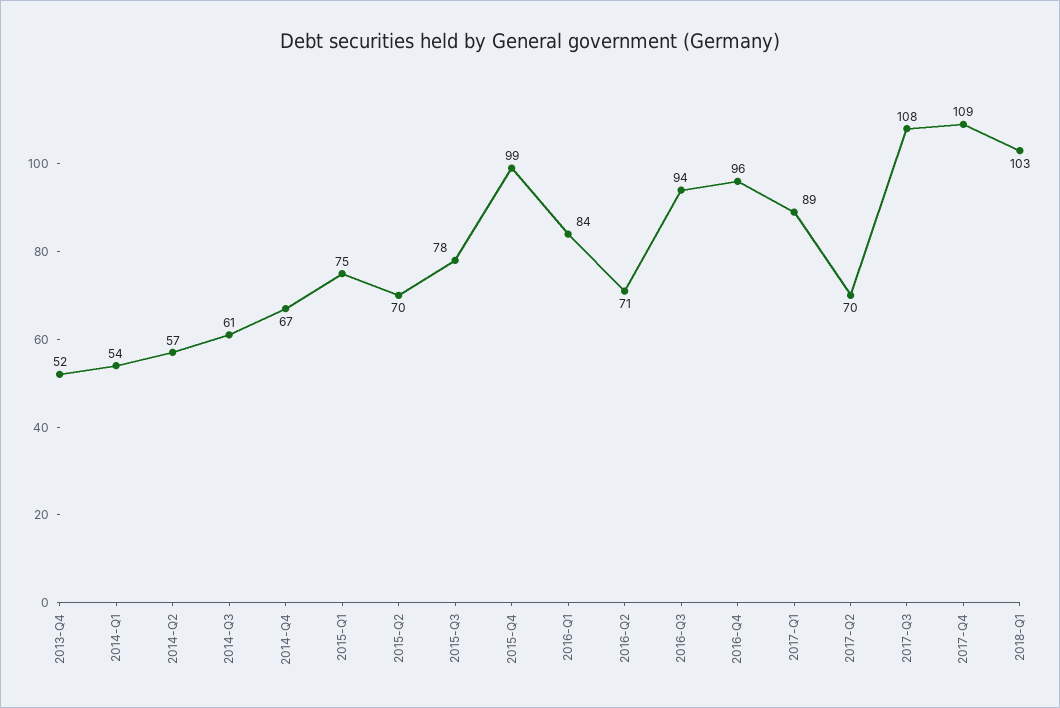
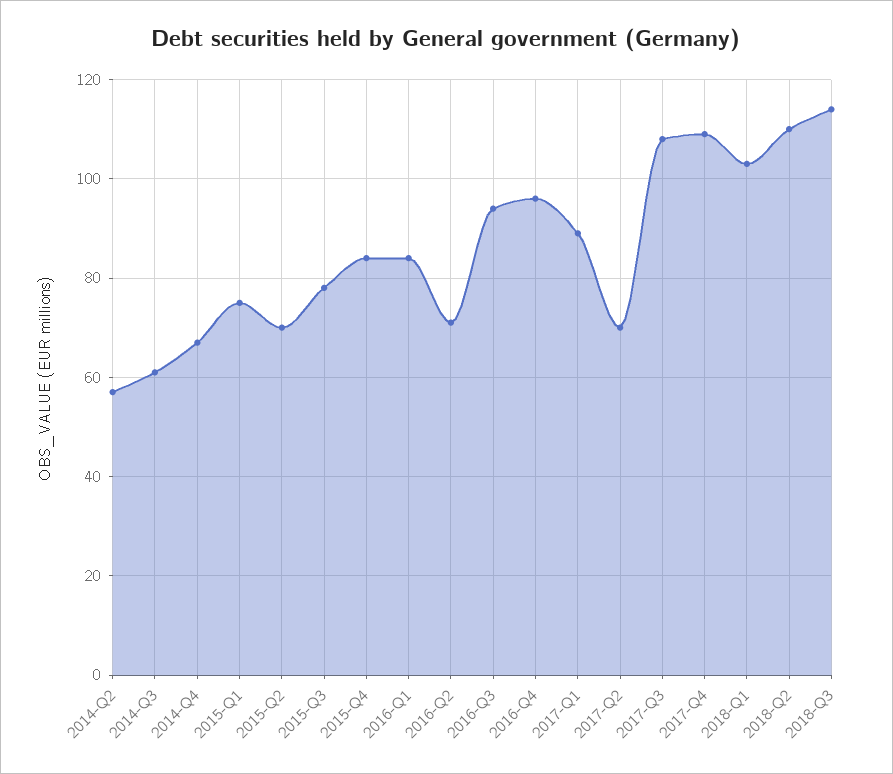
2013-Q4: 52 -> none
2014-Q1: 54 -> none
2015-Q4: 99 -> 85
2018-Q2: none -> 110
2018-Q3: none -> 115

